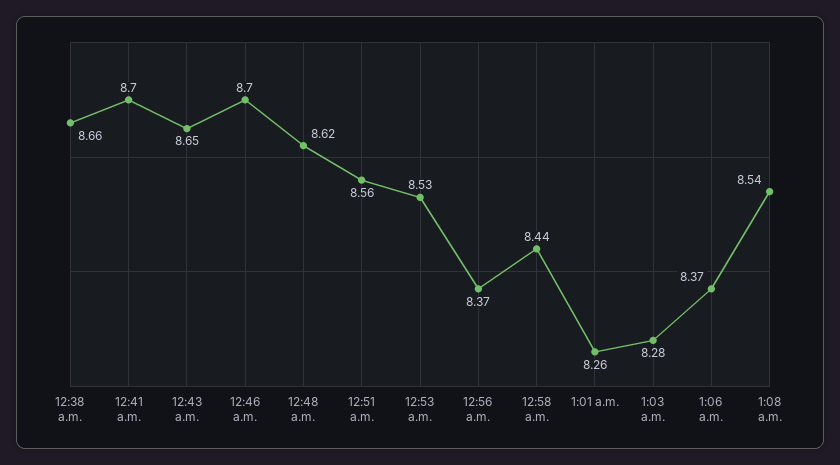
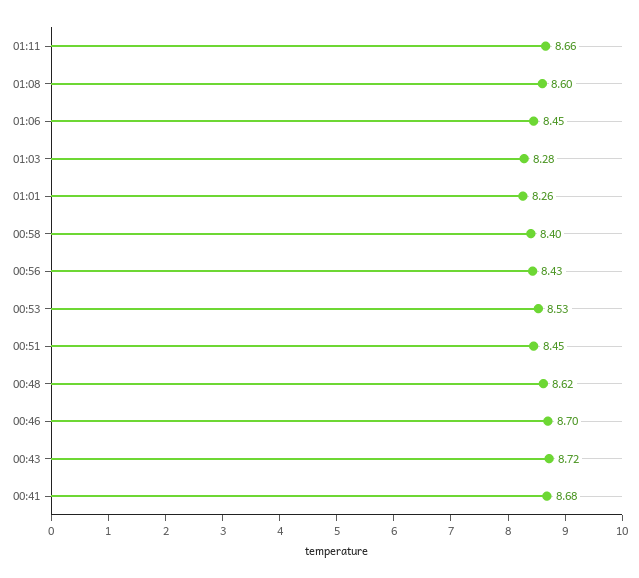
12:38 a.m.: 8.66 -> none
12:41 a.m.: 8.7 -> 8.68
12:43 a.m.: 8.65 -> 8.72
12:51 a.m.: 8.56 -> 8.45
12:56 a.m.: 8.37 -> 8.43
12:58 a.m.: 8.44 -> 8.4
1:06 a.m.: 8.37 -> 8.45
1:08 a.m.: 8.54 -> 8.6
01:11: none -> 8.66

